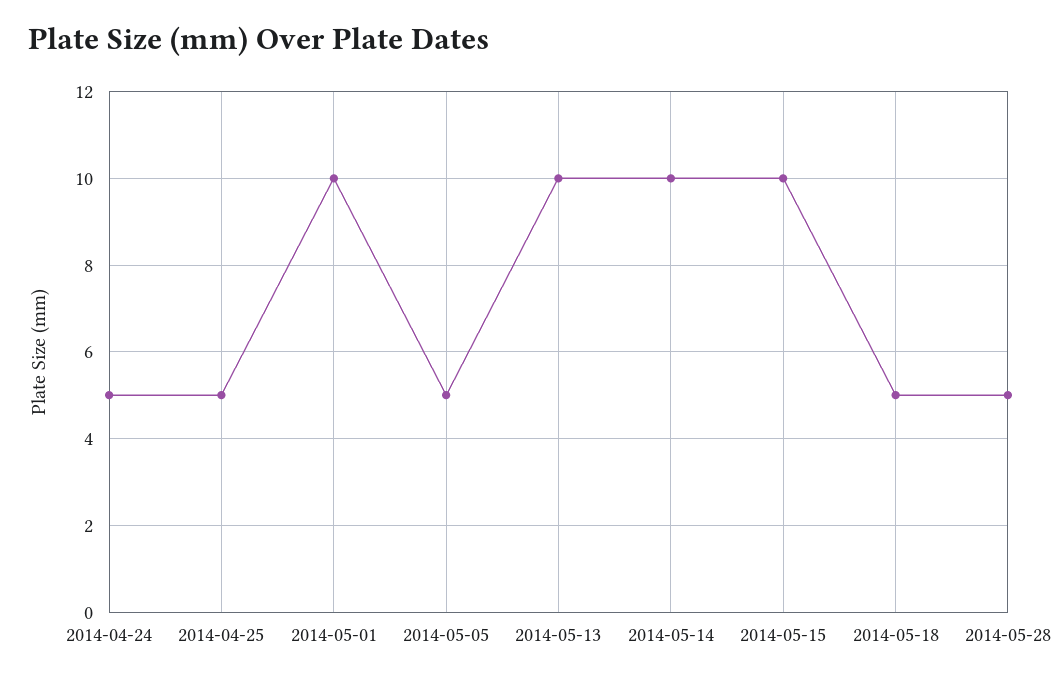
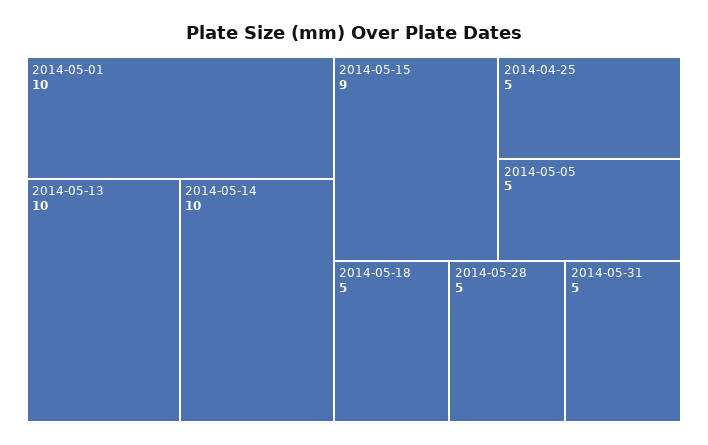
2014-04-24: 5 -> none
2014-05-15: 10 -> 9
2014-05-31: none -> 5

